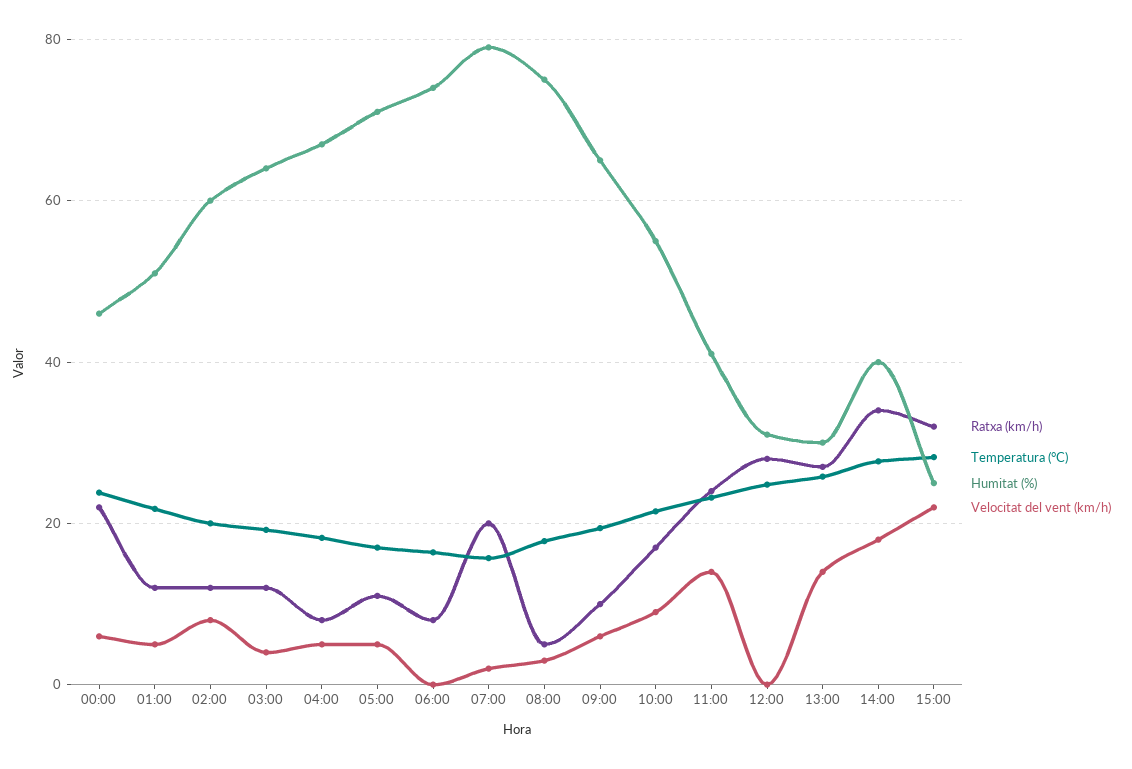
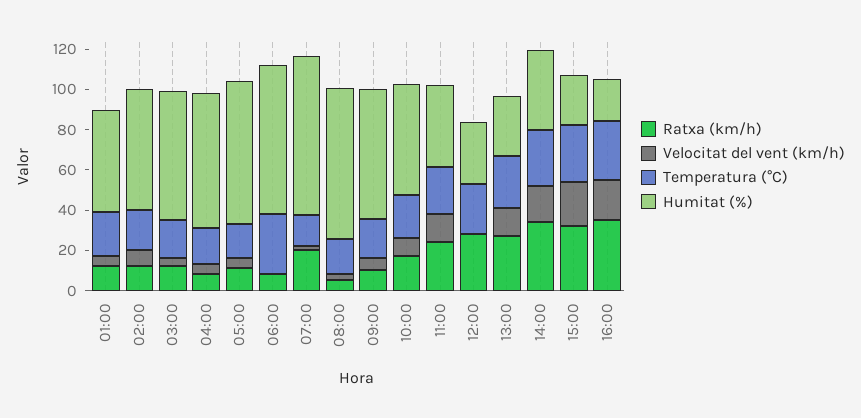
Ratxa (km/h), 00:00: 22 -> none
Temperatura (°C), 00:00: 24 -> none
Humitat (%), 00:00: 46 -> none
Velocitat del vent (km/h), 00:00: 6 -> none
Temperatura (°C), 06:00: 16 -> 30
Ratxa (km/h), 16:00: none -> 35
Velocitat del vent (km/h), 16:00: none -> 20
Temperatura (°C), 16:00: none -> 30
Humitat (%), 16:00: none -> 20

